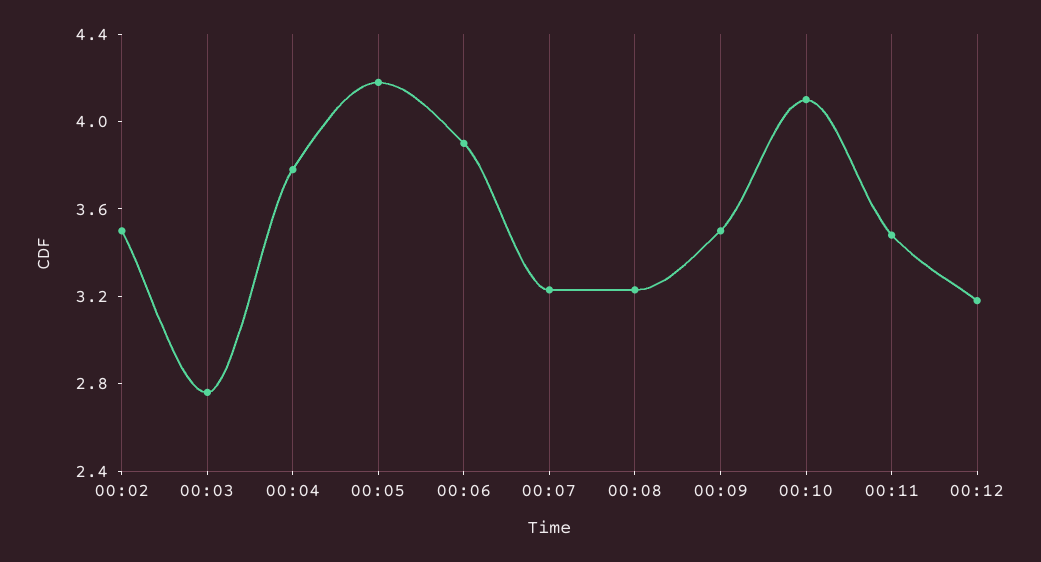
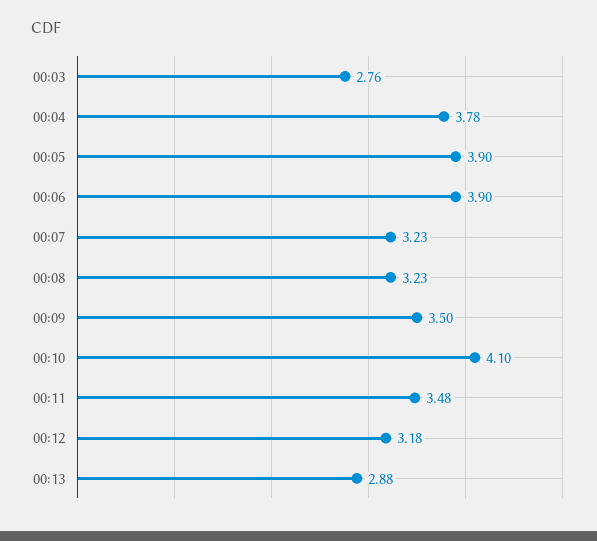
00:02: 3.5 -> none
00:05: 4.2 -> 3.9
00:13: none -> 2.88

